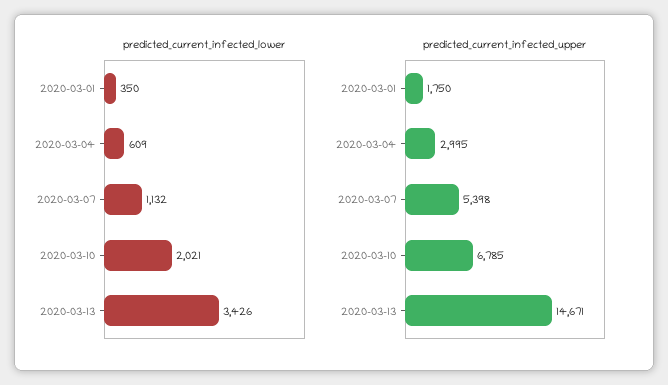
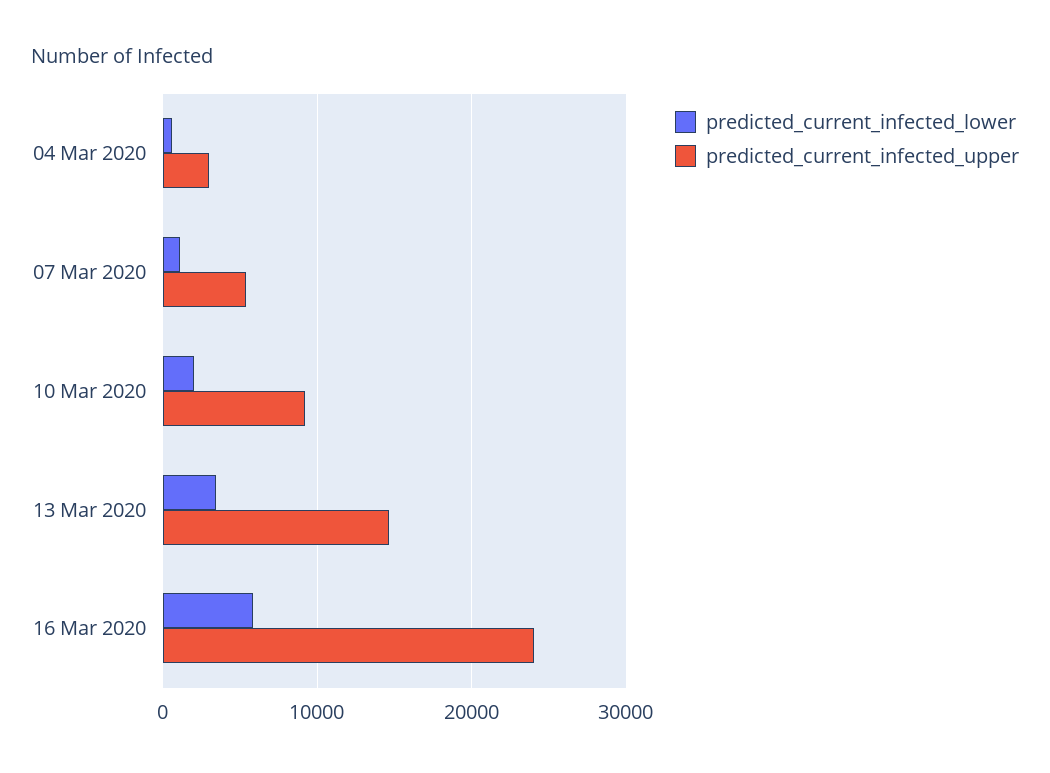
predicted_current_infected_lower, 2020-03-01: 350 -> none
predicted_current_infected_upper, 2020-03-01: 1750 -> none
predicted_current_infected_upper, 2020-03-10: 6785 -> 9000
predicted_current_infected_lower, 16 Mar 2020: none -> 6000
predicted_current_infected_upper, 16 Mar 2020: none -> 24000

